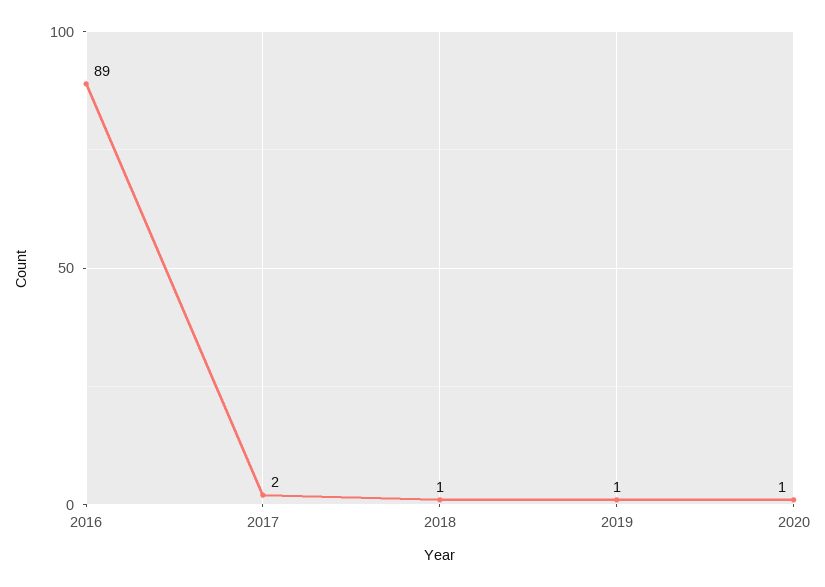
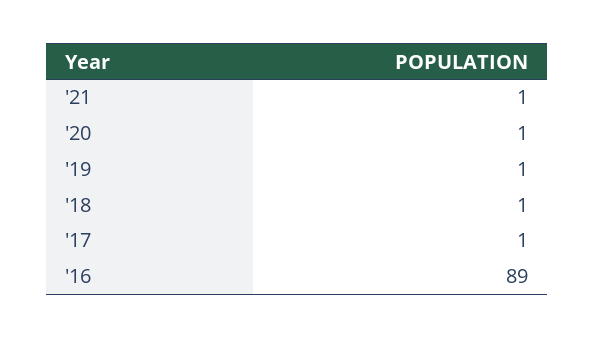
2017: 2 -> 1
'21: none -> 1

